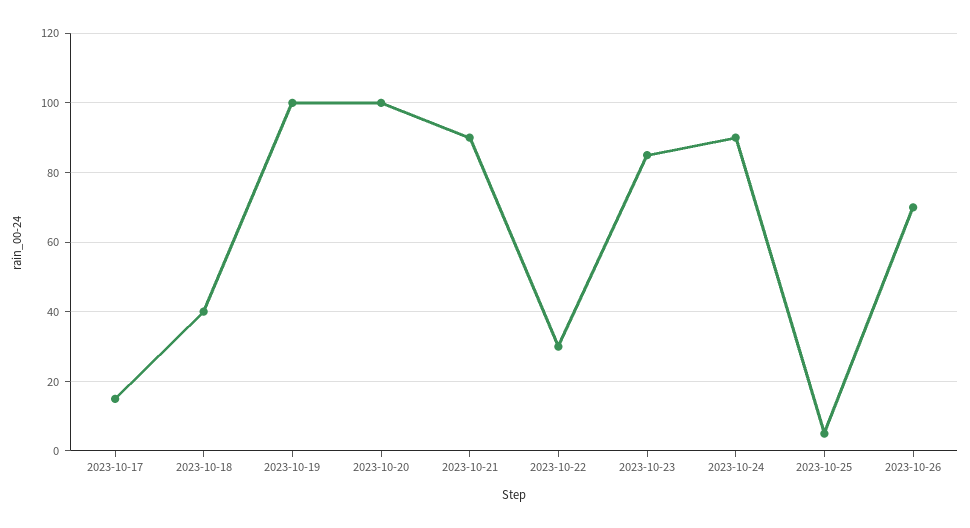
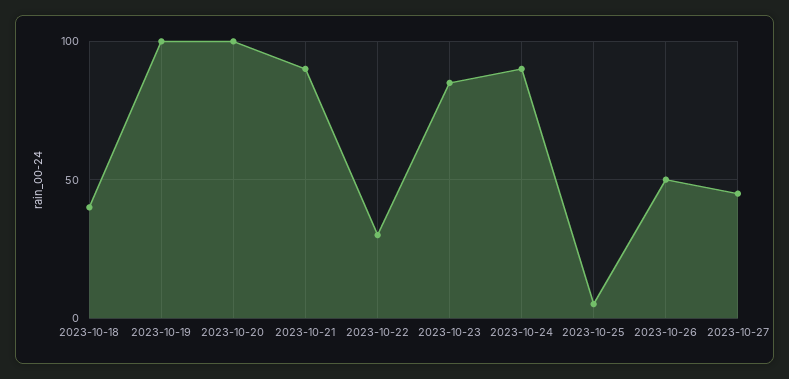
2023-10-17: 15 -> none
2023-10-26: 70 -> 50
2023-10-27: none -> 45

